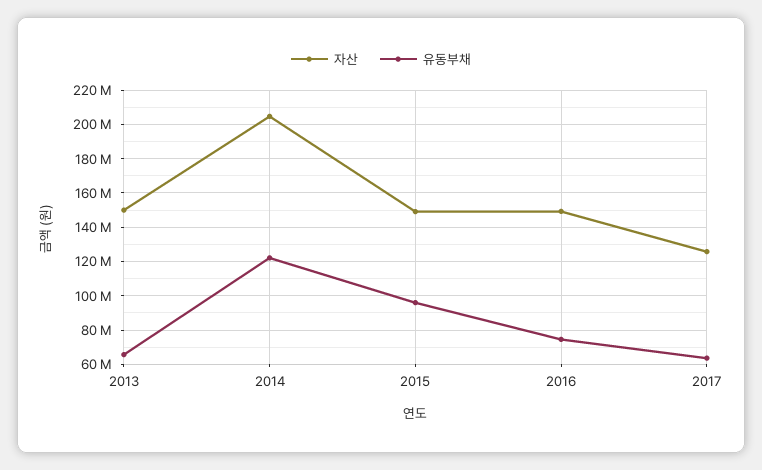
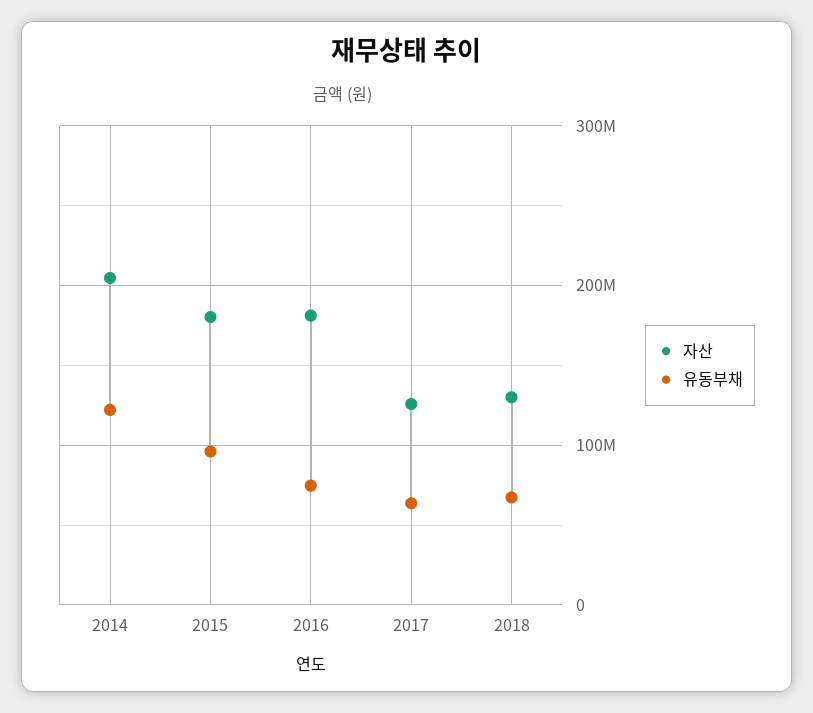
자산, 2013: 150000000 -> none
유동부채, 2013: 65000000 -> none
자산, 2015: 150000000 -> 180000000
자산, 2016: 150000000 -> 180000000
자산, 2018: none -> 130000000
유동부채, 2018: none -> 70000000

